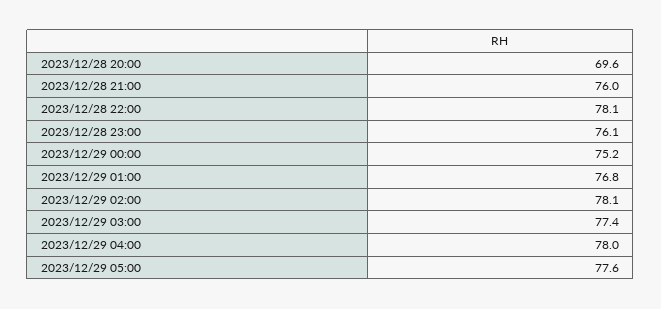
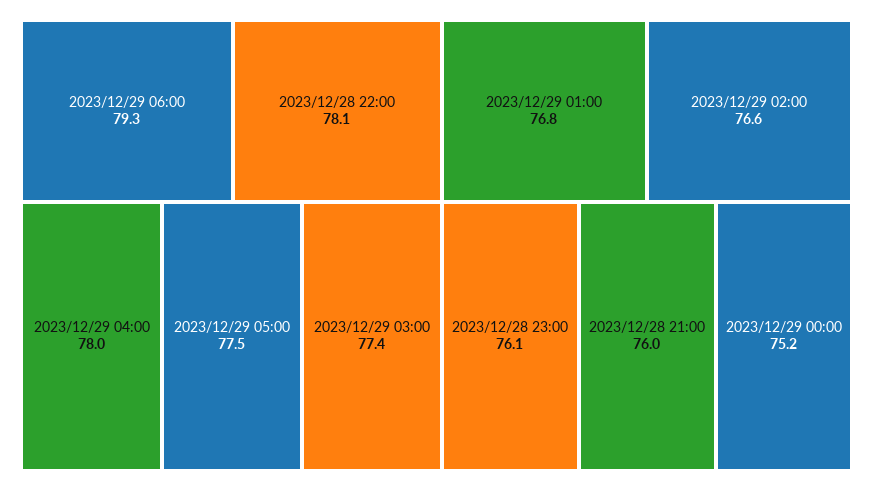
2023/12/28 20:00: 69.6 -> none
2023/12/29 02:00: 78.1 -> 76.6
2023/12/29 05:00: 77.6 -> 77.5
2023/12/29 06:00: none -> 79.3

